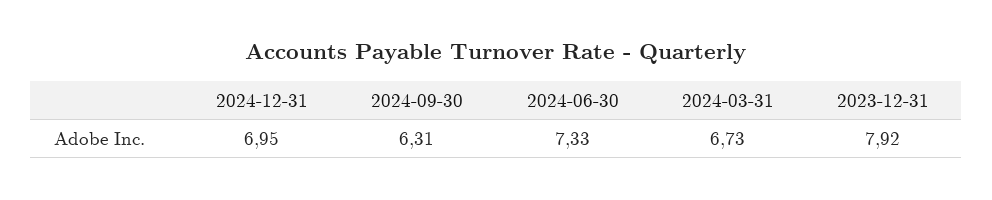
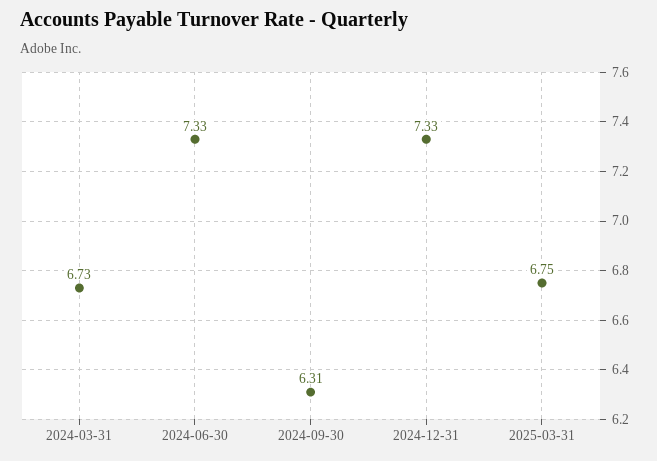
2024-12-31: 6.95 -> 7.33
2023-12-31: 7.92 -> none
2025-03-31: none -> 6.75

